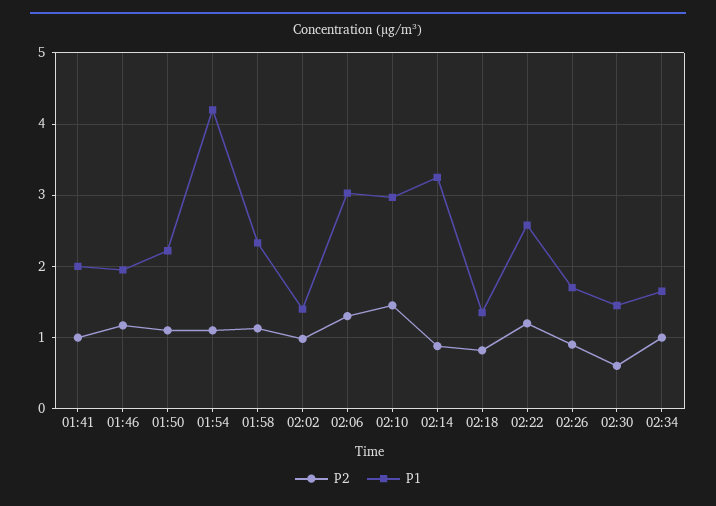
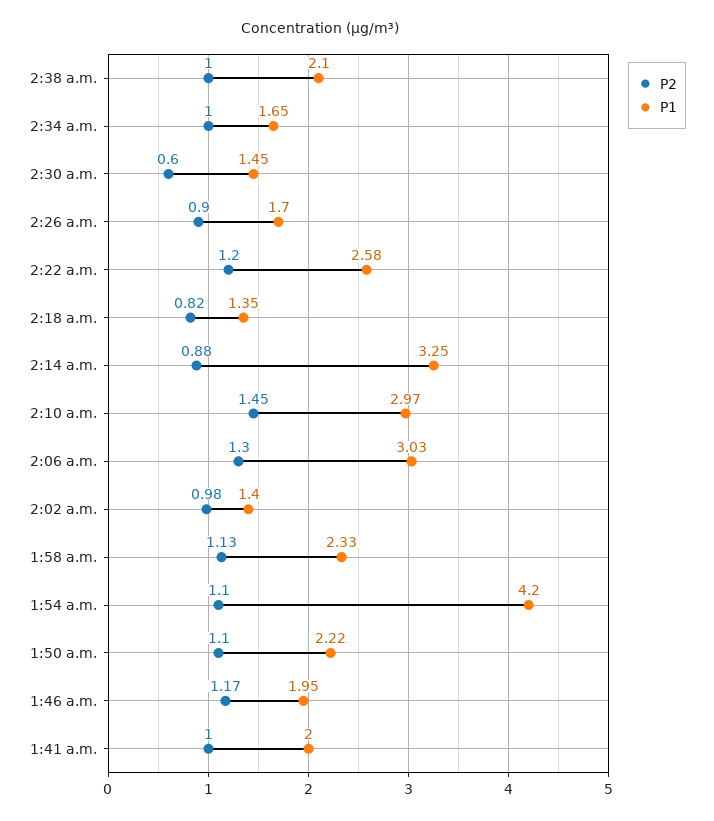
P2, 2:38 a.m.: none -> 1
P1, 2:38 a.m.: none -> 2.1

